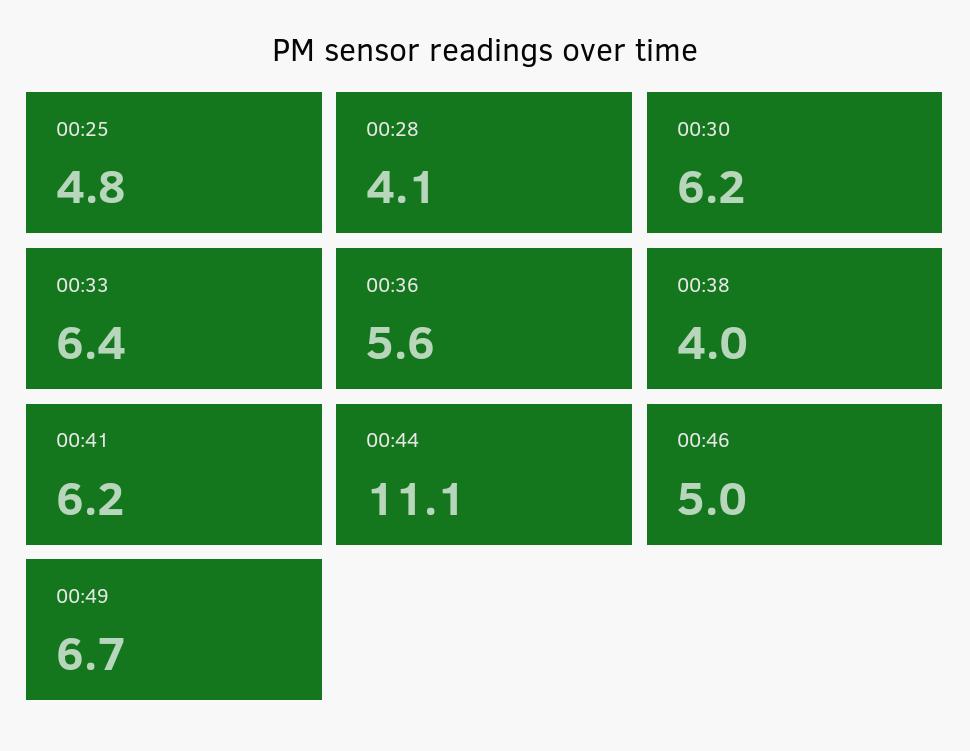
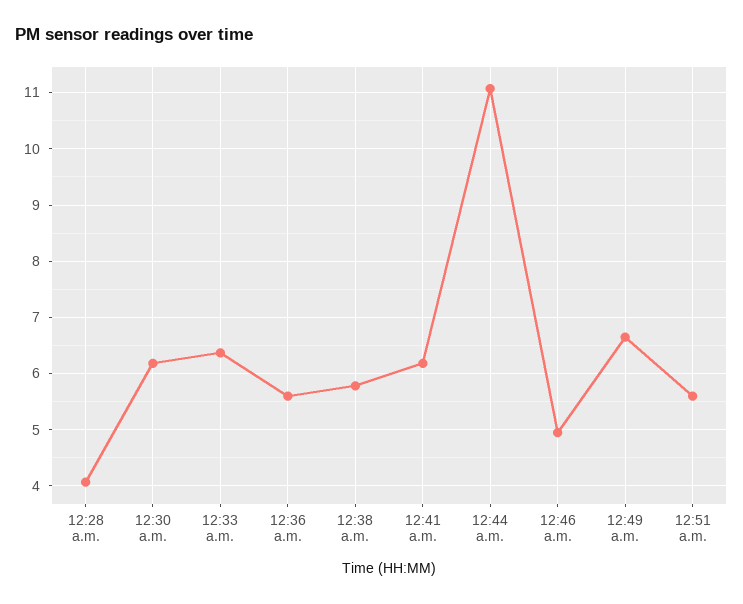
00:25: 4.8 -> none
00:38: 4 -> 5.8
12:51 a.m.: none -> 5.6

